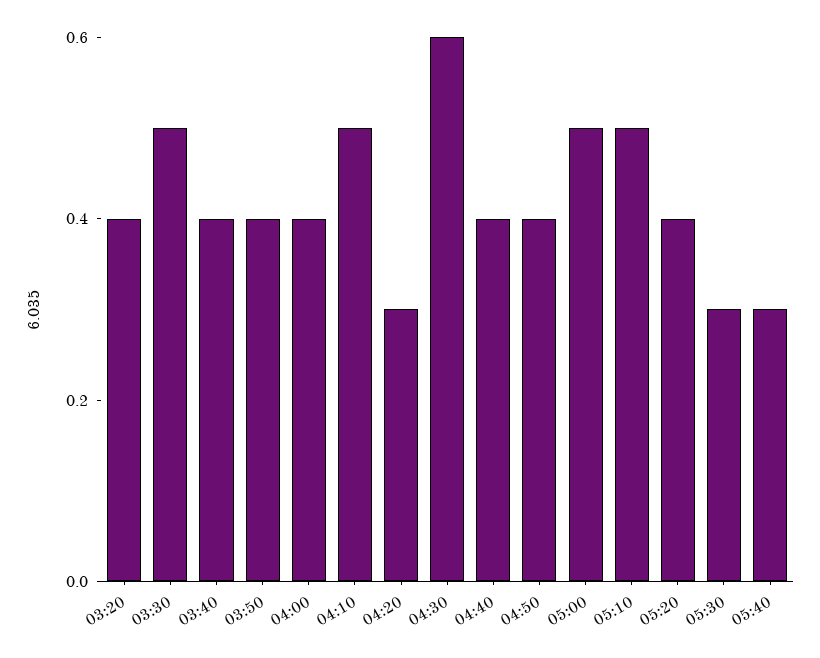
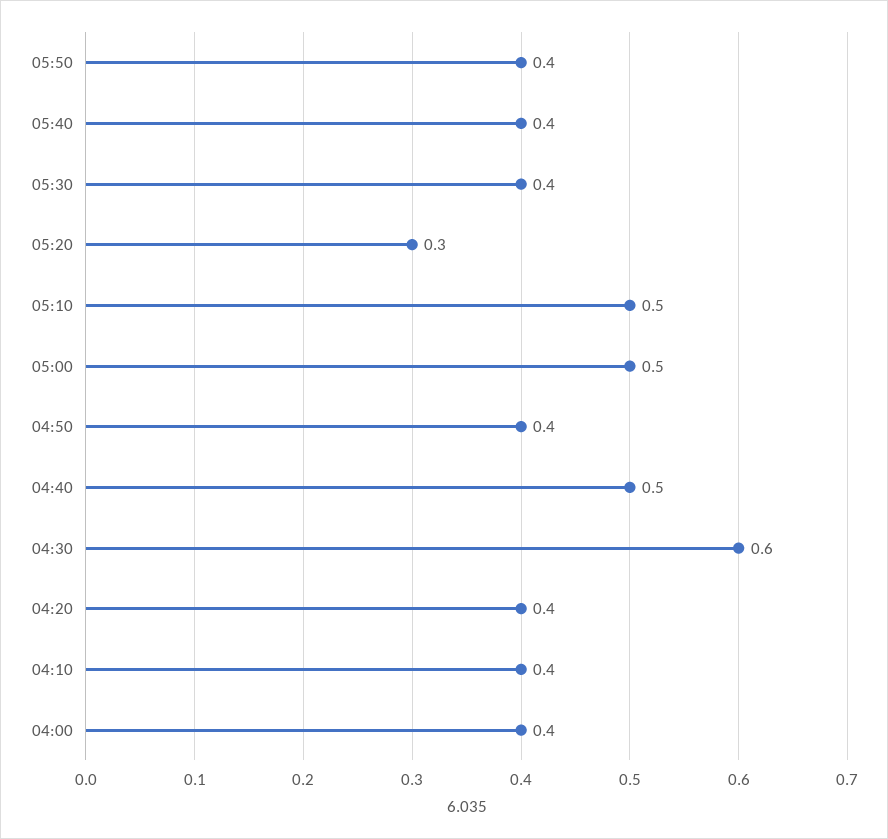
03:20: 0.4 -> none
03:30: 0.5 -> none
03:40: 0.4 -> none
03:50: 0.4 -> none
04:10: 0.5 -> 0.4
04:20: 0.3 -> 0.4
04:40: 0.4 -> 0.5
05:20: 0.4 -> 0.3
05:30: 0.3 -> 0.4
05:40: 0.3 -> 0.4
05:50: none -> 0.4

